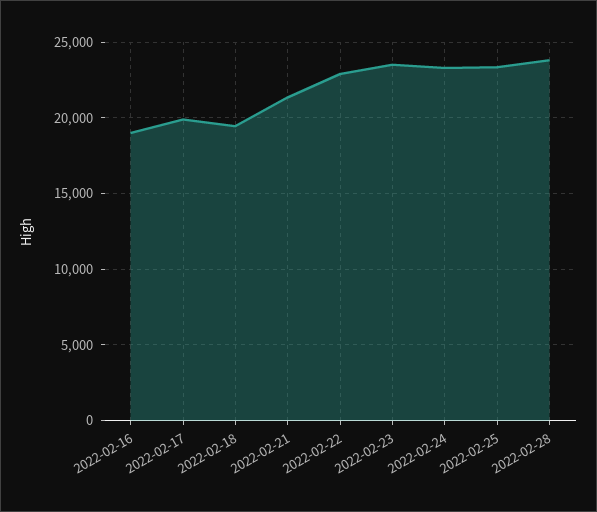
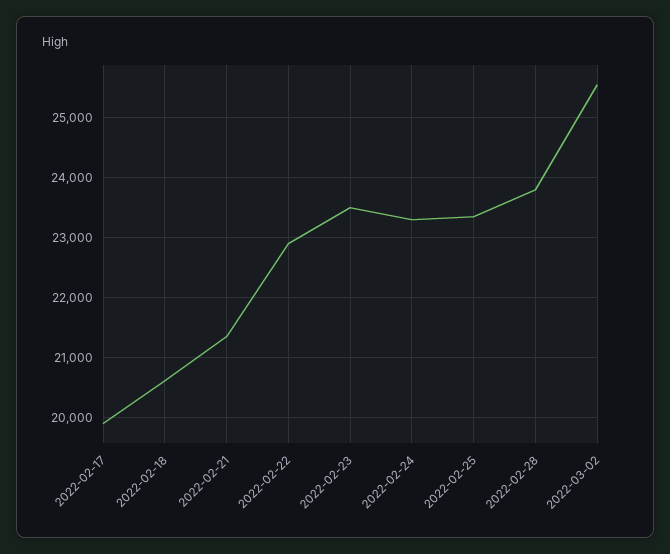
2022-02-16: 19000 -> none
2022-02-18: 19500 -> 20600
2022-03-02: none -> 25600

